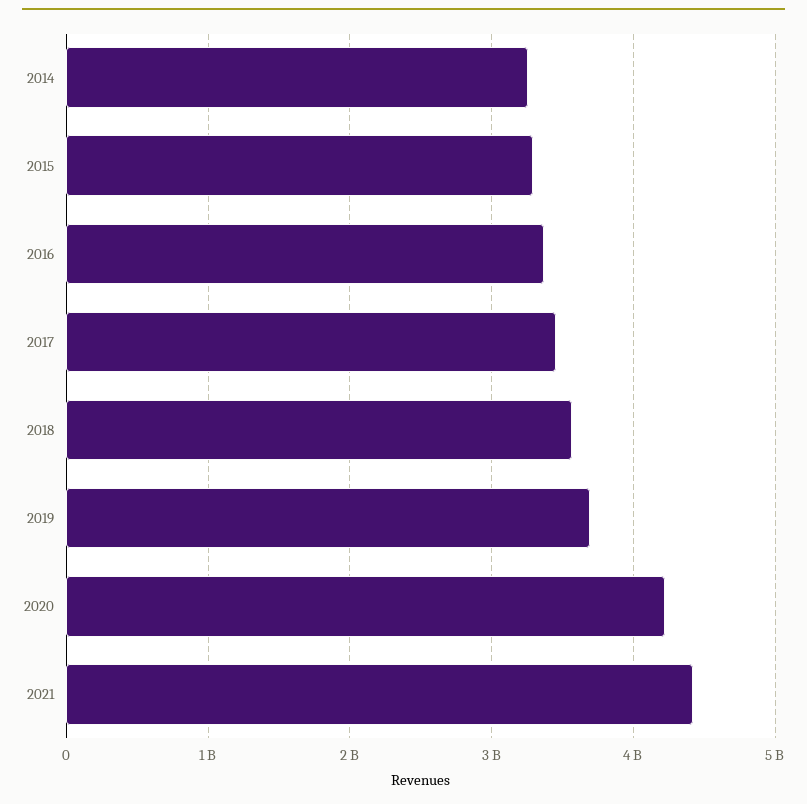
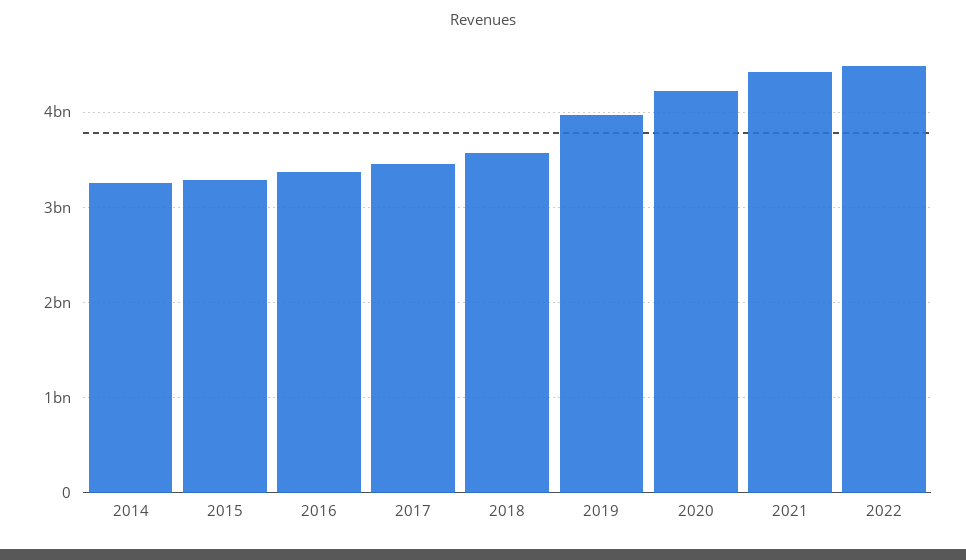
2019: 3700000000 -> 4000000000
2022: none -> 4500000000

